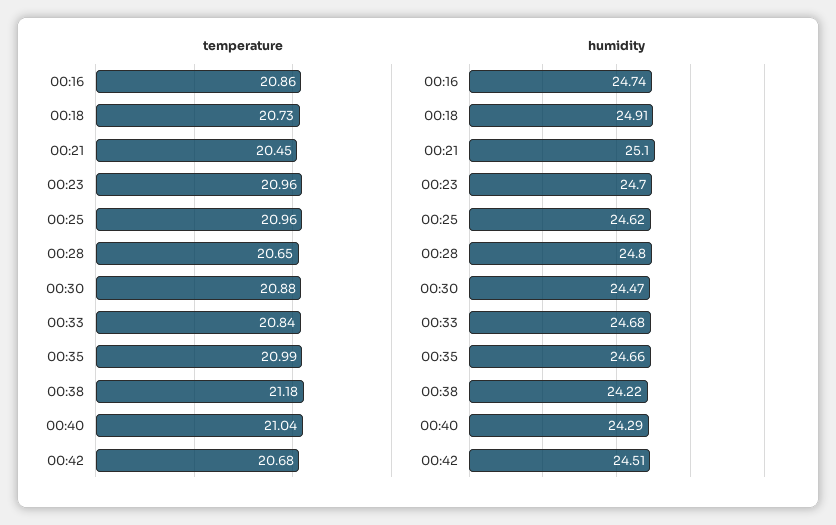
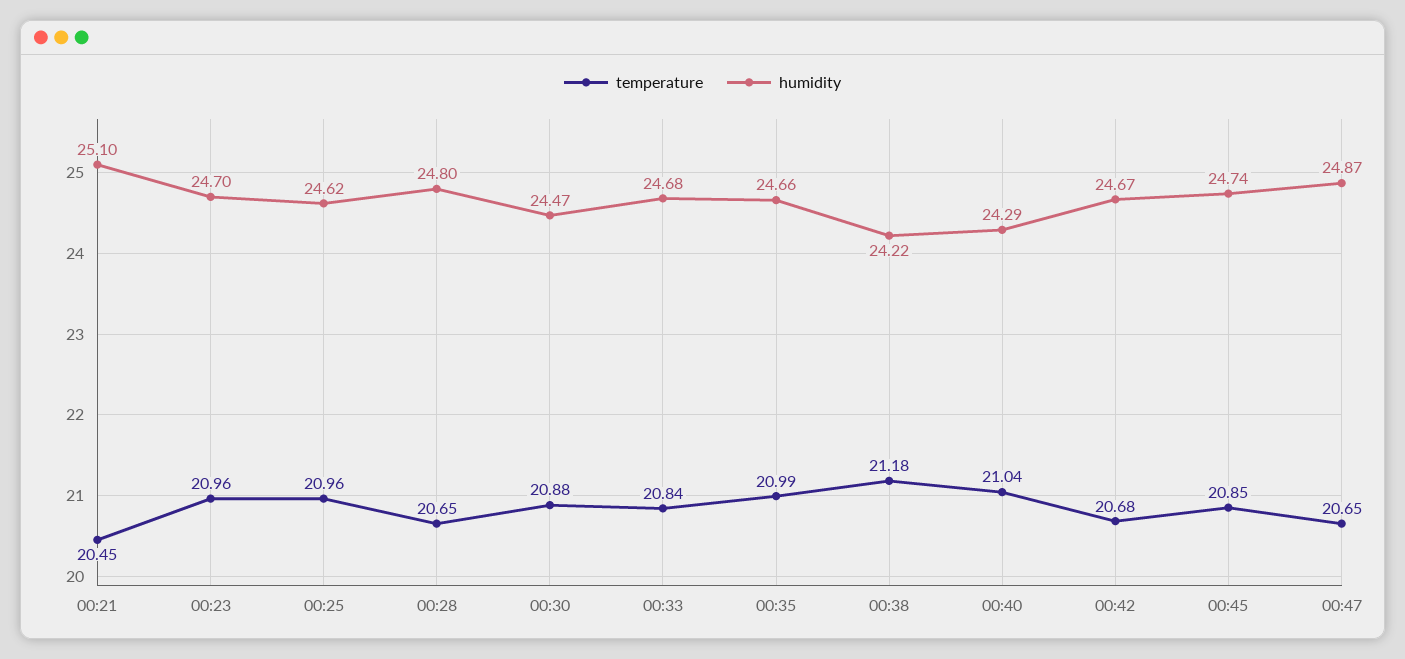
temperature, 00:16: 20.86 -> none
temperature, 00:18: 20.73 -> none
humidity, 00:16: 24.74 -> none
humidity, 00:18: 24.91 -> none
humidity, 00:42: 24.51 -> 24.67
temperature, 00:45: none -> 20.85
humidity, 00:45: none -> 24.74
temperature, 00:47: none -> 20.65
humidity, 00:47: none -> 24.87

